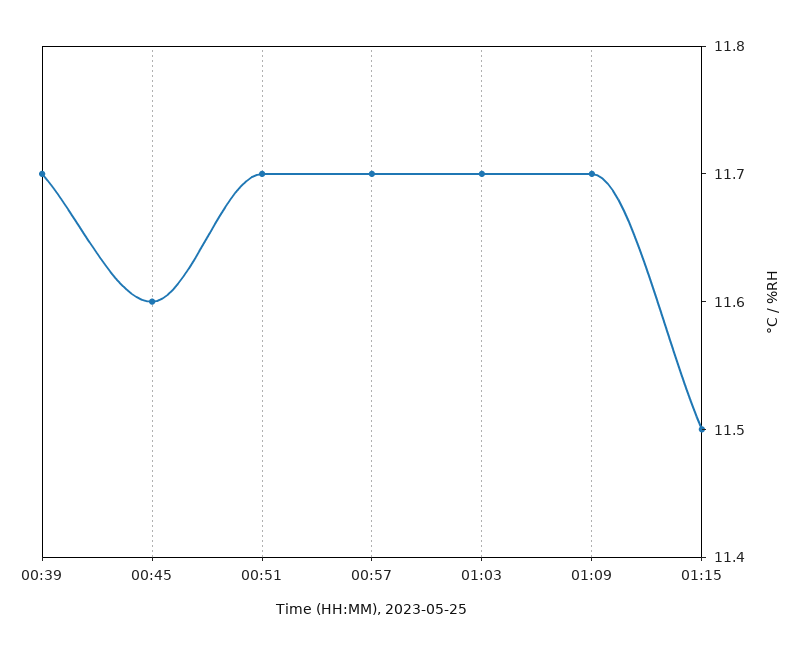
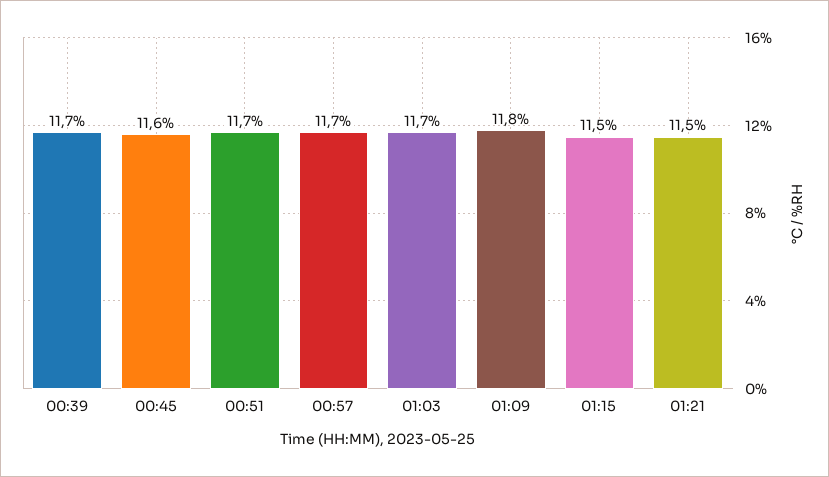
01:09: 11.7 -> 11.8
01:21: none -> 11.5

